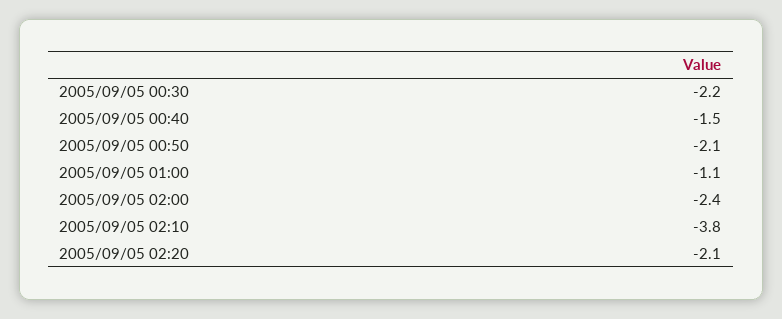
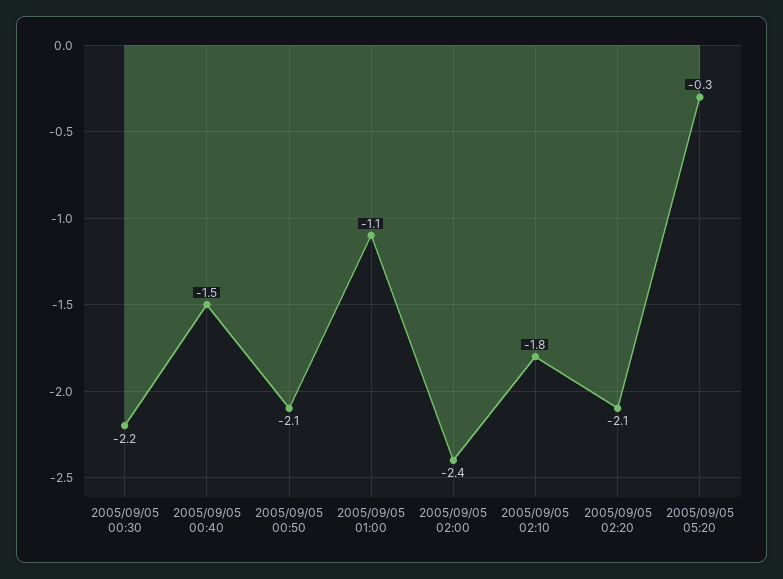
2005/09/05 02:10: -3.8 -> -1.8
2005/09/05 05:20: none -> -0.3

